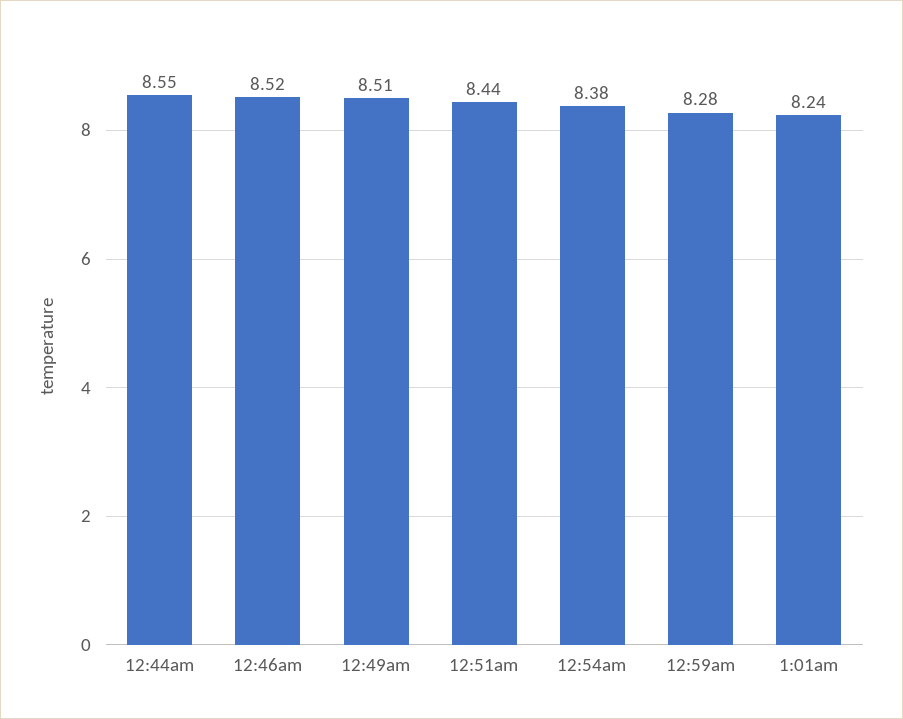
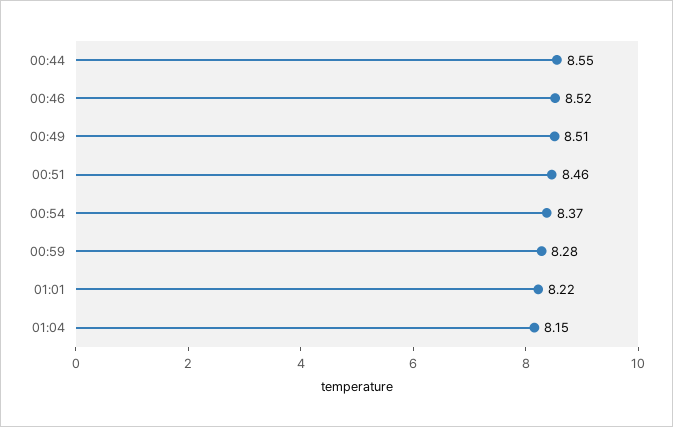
12:51am: 8.44 -> 8.46
12:54am: 8.38 -> 8.37
1:01am: 8.24 -> 8.22
01:04: none -> 8.15

